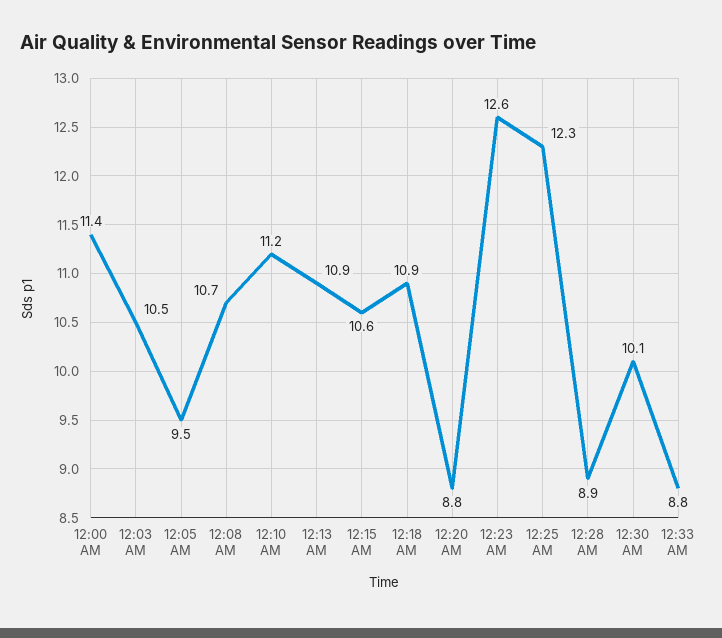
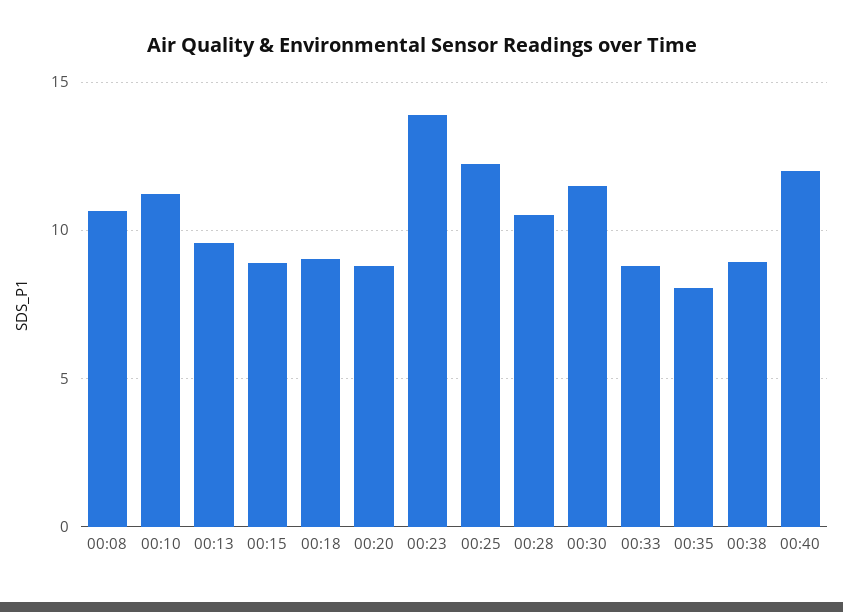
12:00 AM: 11.4 -> none
12:03 AM: 10.5 -> none
12:05 AM: 9.5 -> none
12:13 AM: 10.9 -> 9.5
12:15 AM: 10.6 -> 9
12:18 AM: 10.9 -> 9
12:23 AM: 12.6 -> 14
12:28 AM: 8.9 -> 10.5
12:30 AM: 10.1 -> 11.5
00:35: none -> 8
00:38: none -> 9
00:40: none -> 12

